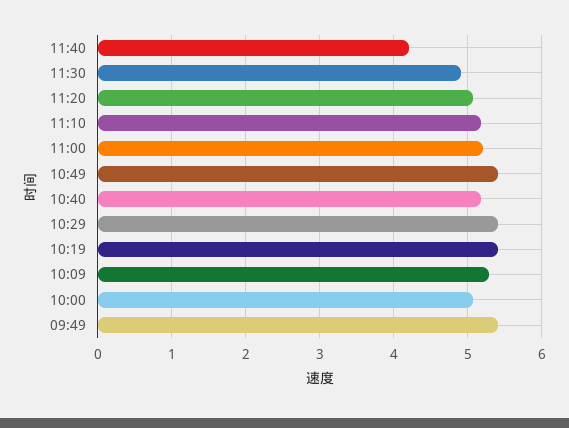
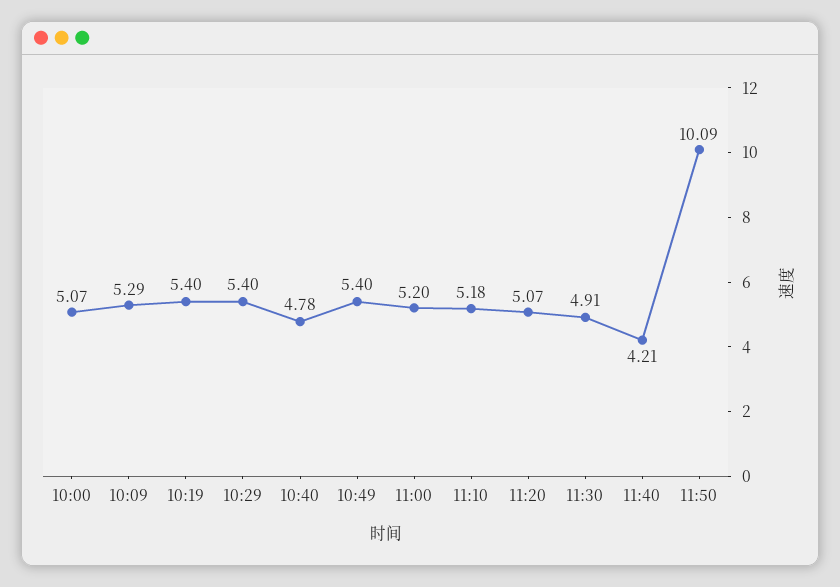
10:40: 5.2 -> 4.78
09:49: 5.4 -> none
11:50: none -> 10.09

